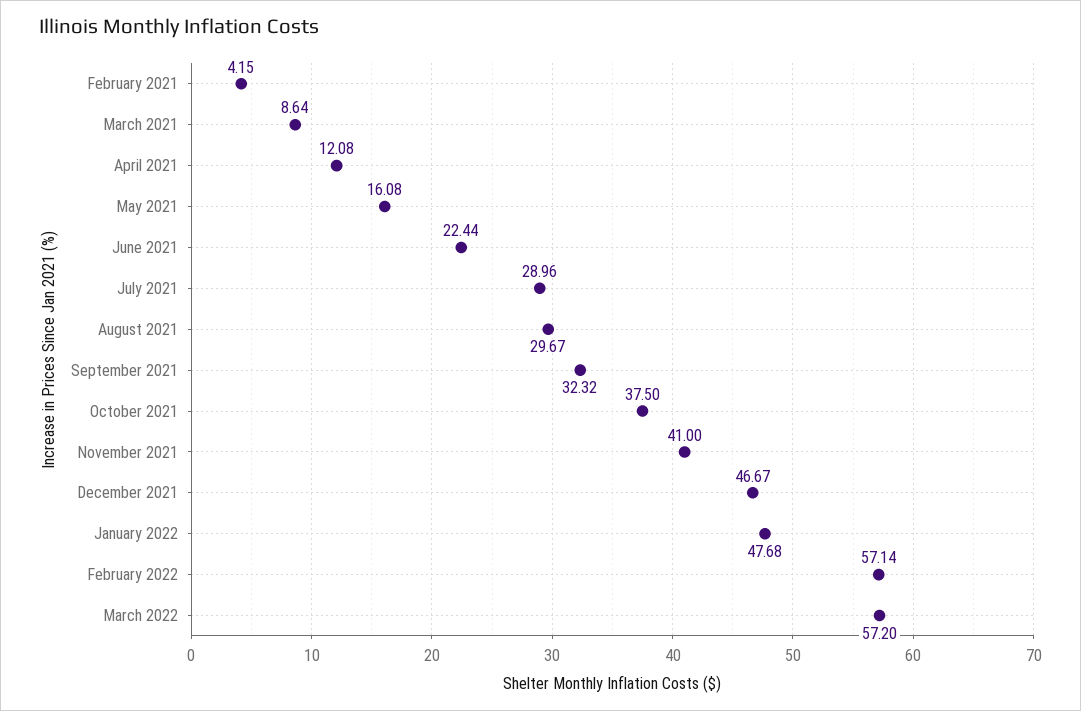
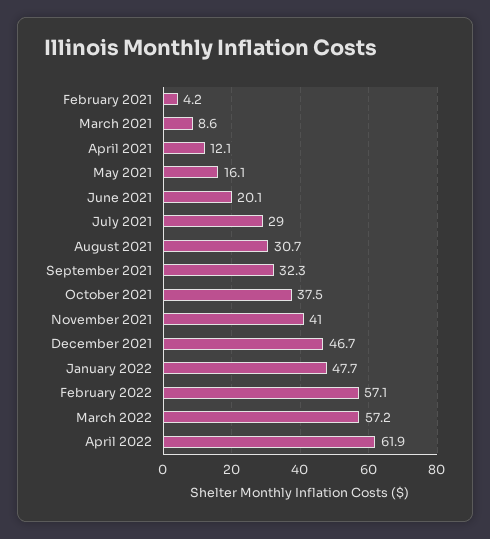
June 2021: 22.44 -> 20.1
August 2021: 29.67 -> 30.7
April 2022: none -> 61.9

